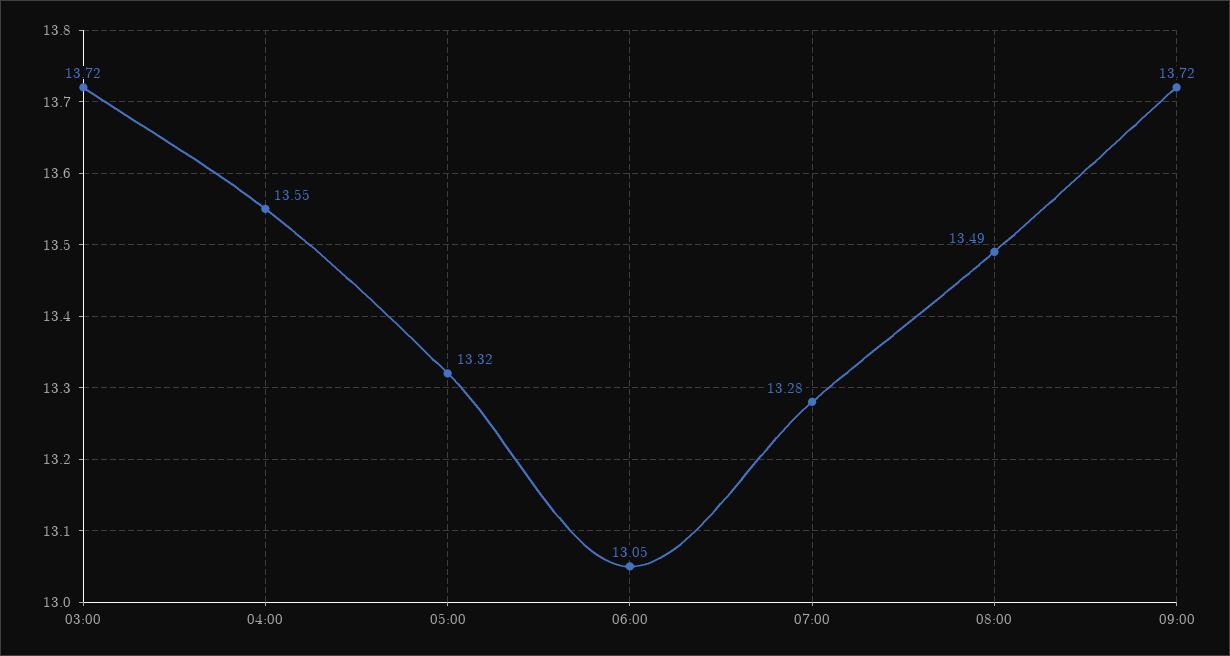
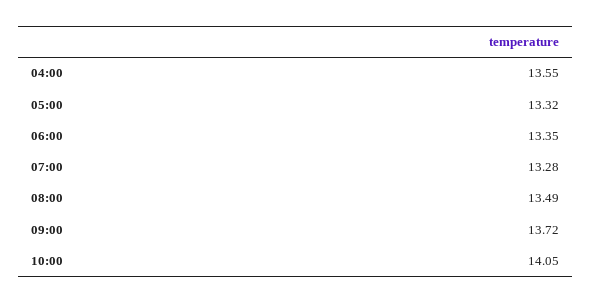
03:00: 13.72 -> none
06:00: 13.05 -> 13.35
10:00: none -> 14.05

